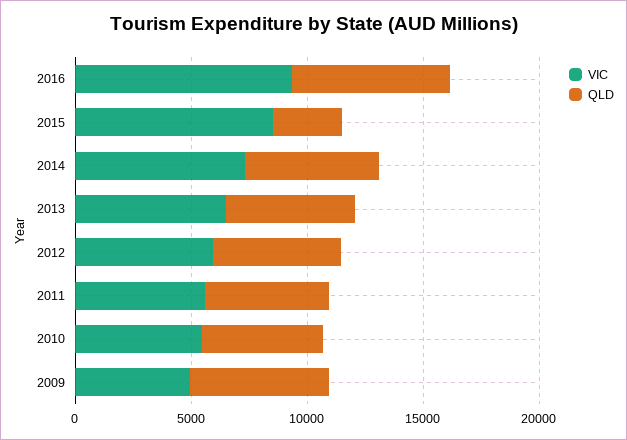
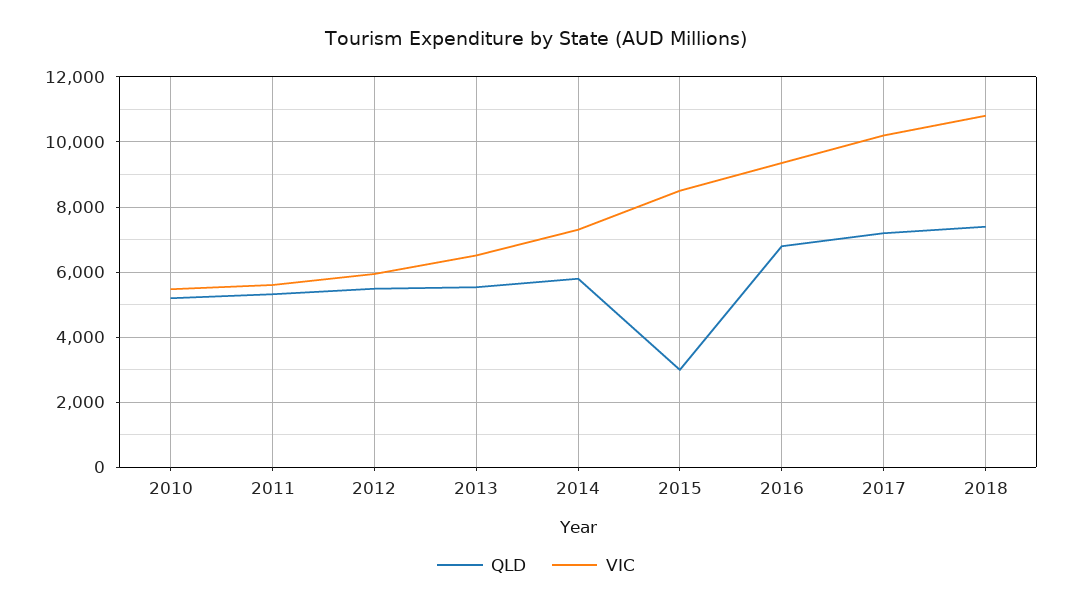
VIC, 2009: 5000 -> none
QLD, 2009: 6000 -> none
QLD, 2017: none -> 7200
VIC, 2017: none -> 10200
QLD, 2018: none -> 7400
VIC, 2018: none -> 10800

